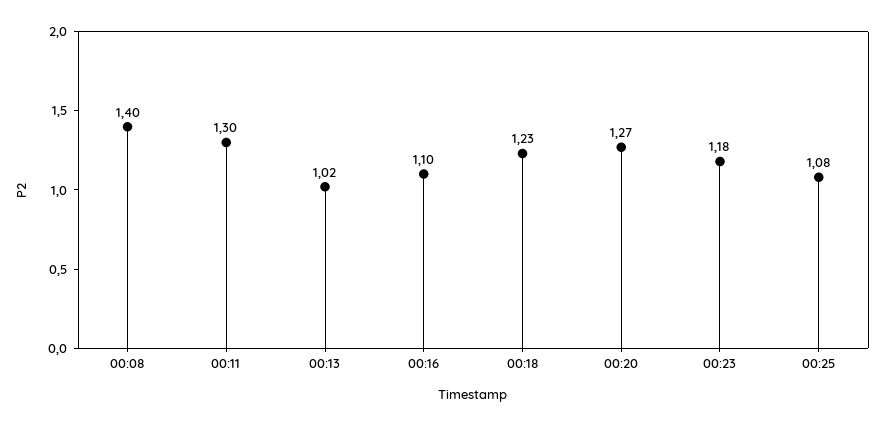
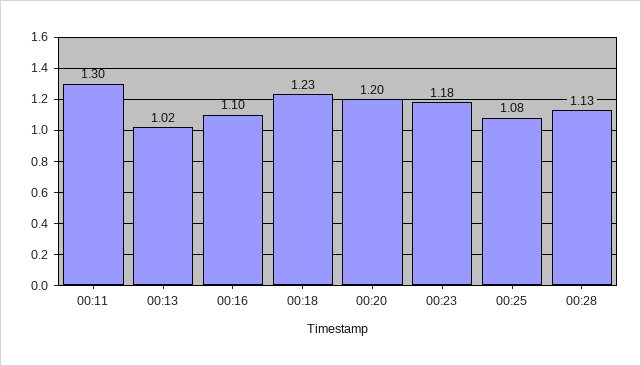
00:08: 1.4 -> none
00:20: 1.27 -> 1.2
00:28: none -> 1.13

